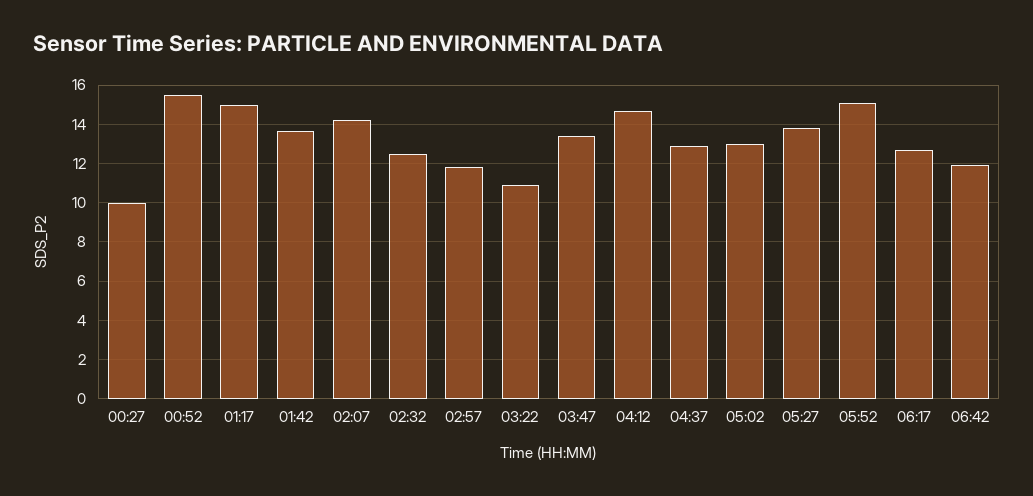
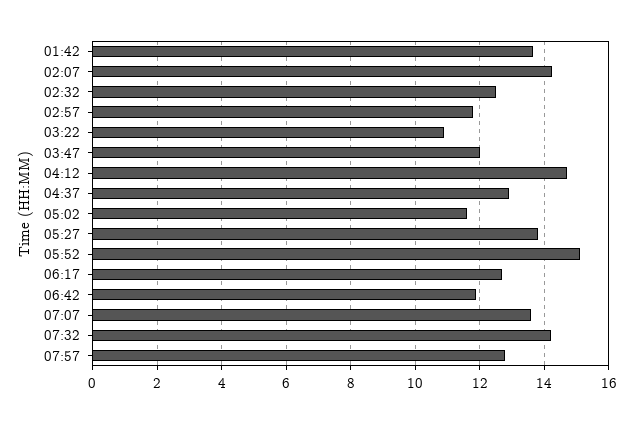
00:27: 10 -> none
00:52: 15.5 -> none
01:17: 15 -> none
03:47: 13.5 -> 12
05:02: 13 -> 11.6
07:07: none -> 13.6
07:32: none -> 14.2
07:57: none -> 12.8

